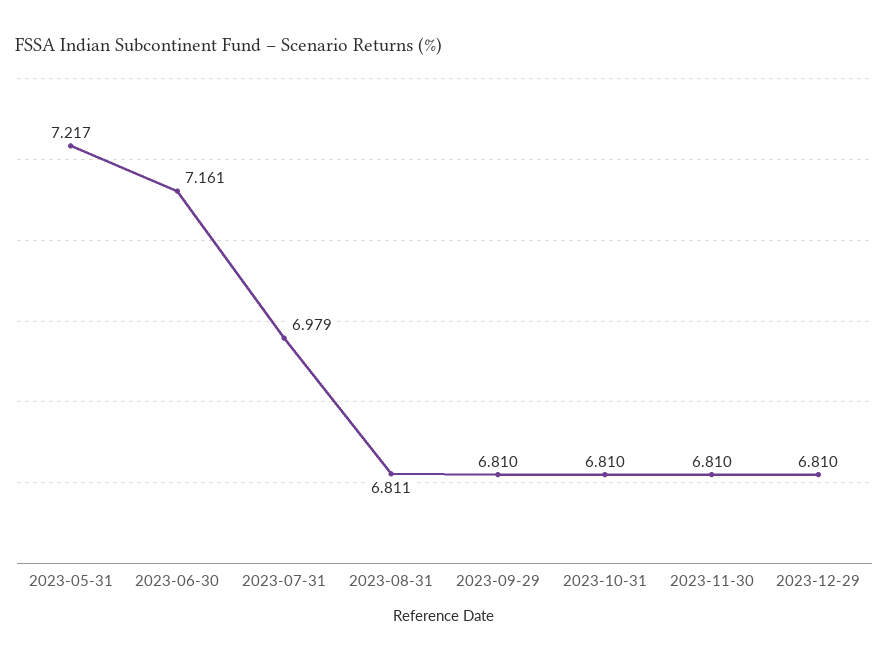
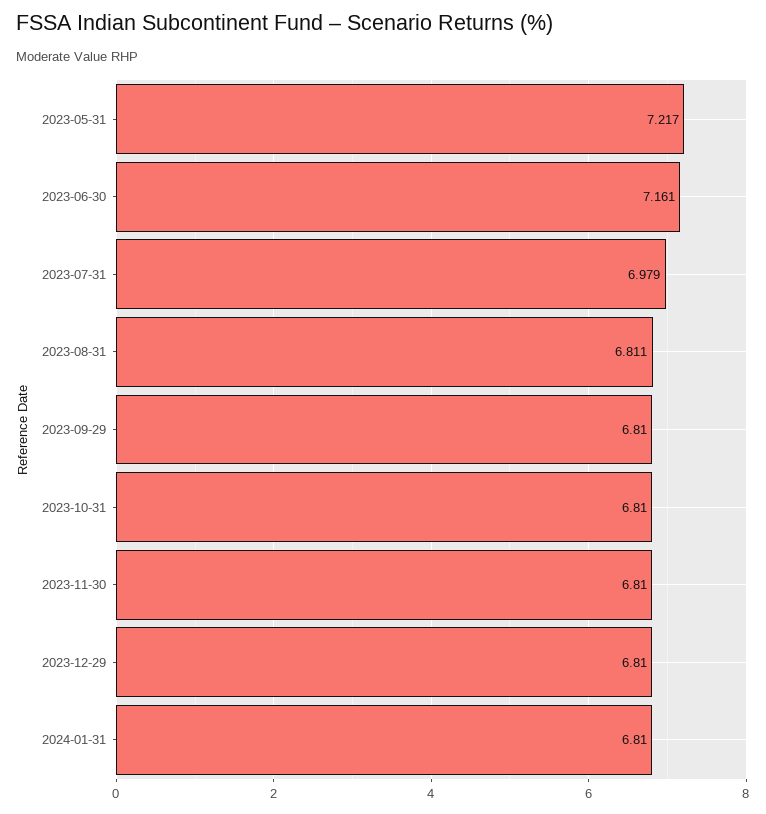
2024-01-31: none -> 6.81

